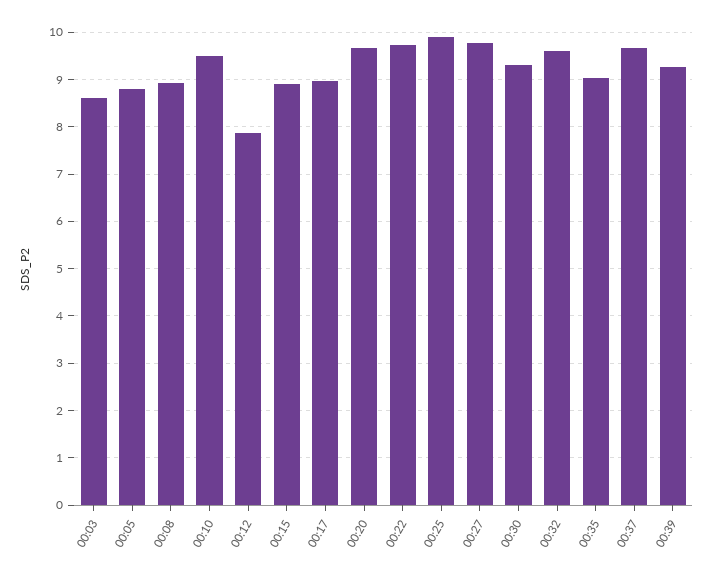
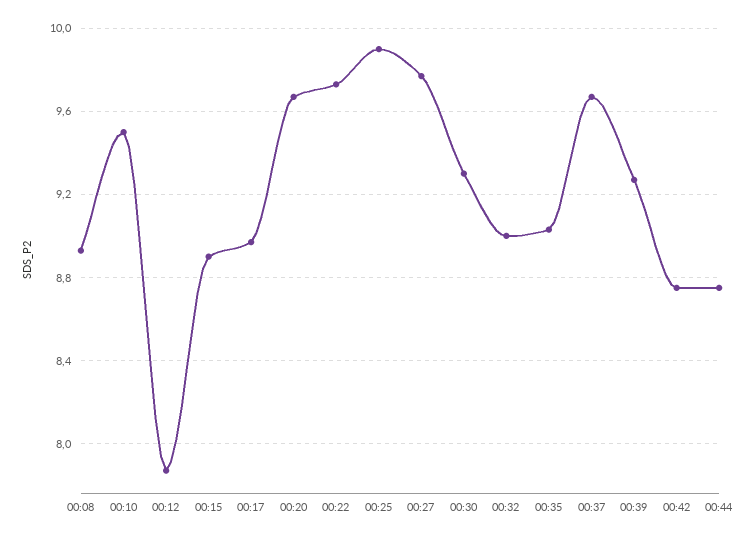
00:03: 8.6 -> none
00:05: 8.8 -> none
00:32: 9.6 -> 9
00:42: none -> 8.75
00:44: none -> 8.75

